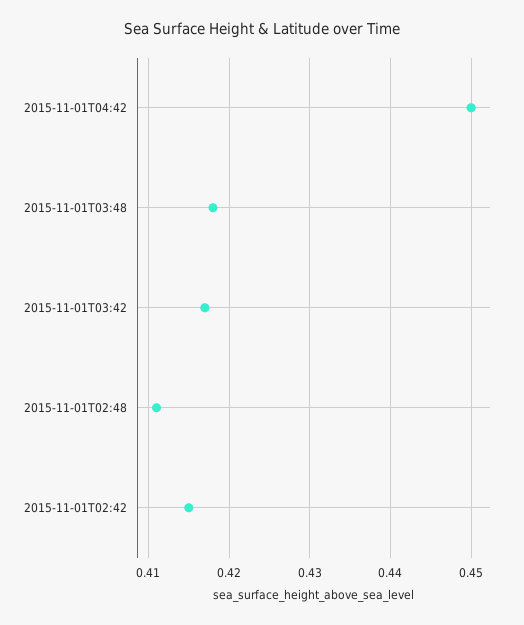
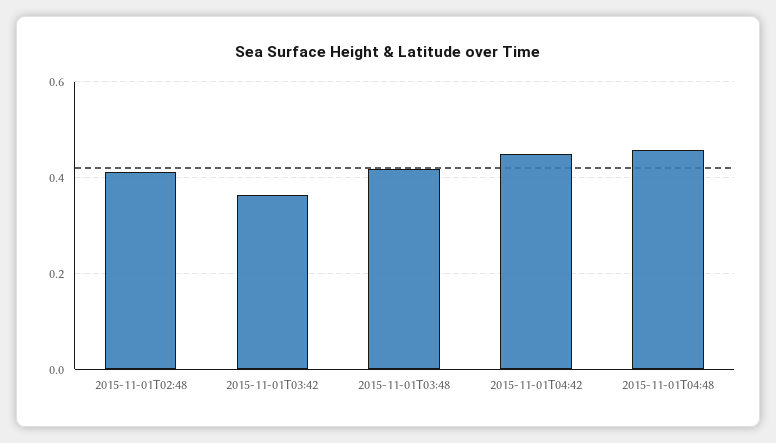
2015-11-01T03:42: 0.417 -> 0.36
2015-11-01T02:42: 0.415 -> none
2015-11-01T04:48: none -> 0.46

